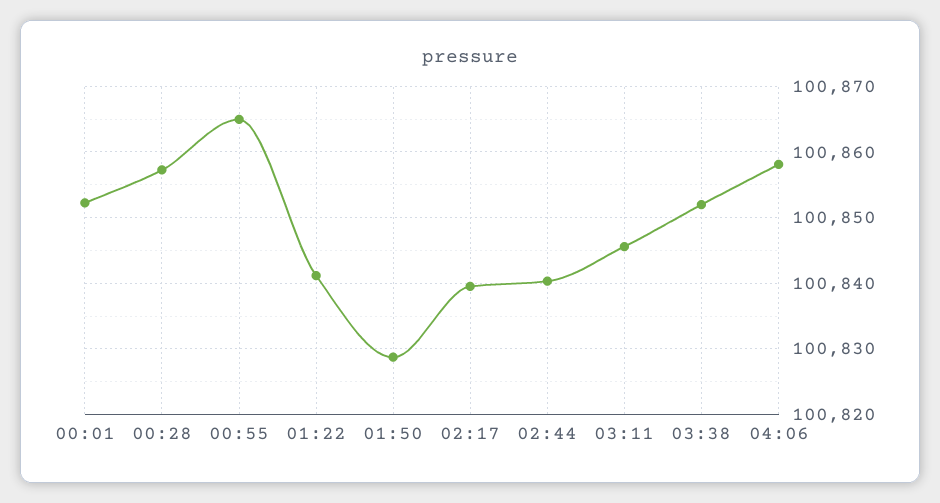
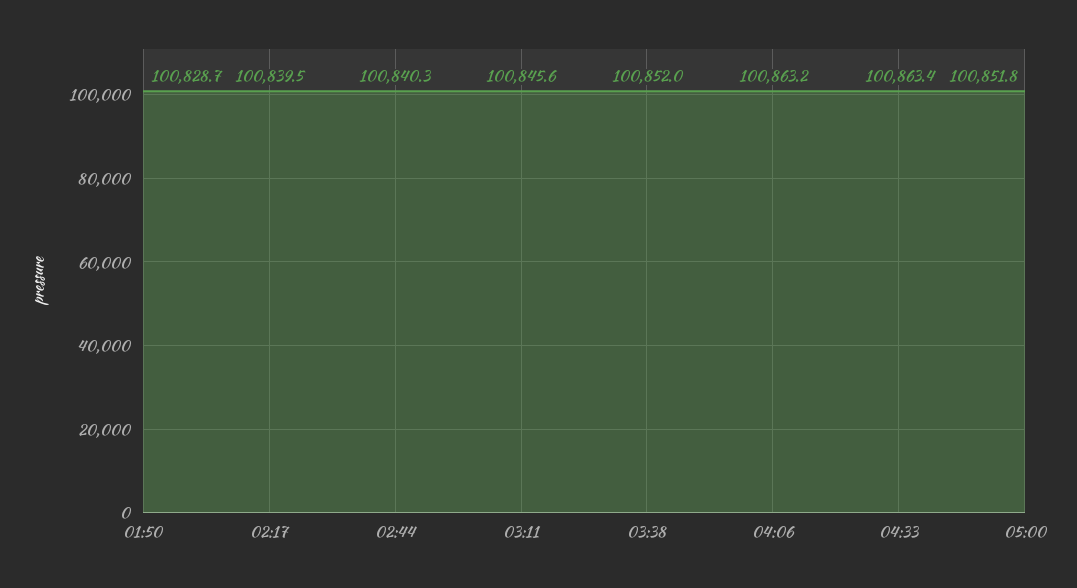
00:01: 100852 -> none
00:28: 100857 -> none
00:55: 100865 -> none
01:22: 100841 -> none
04:06: 100858 -> 100863.2
04:33: none -> 100863.4
05:00: none -> 100851.8

